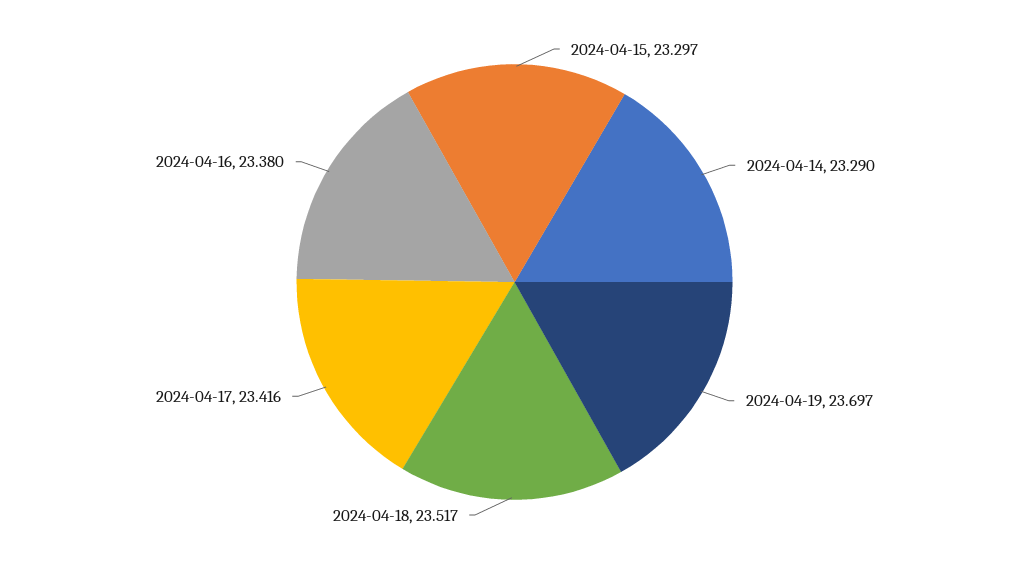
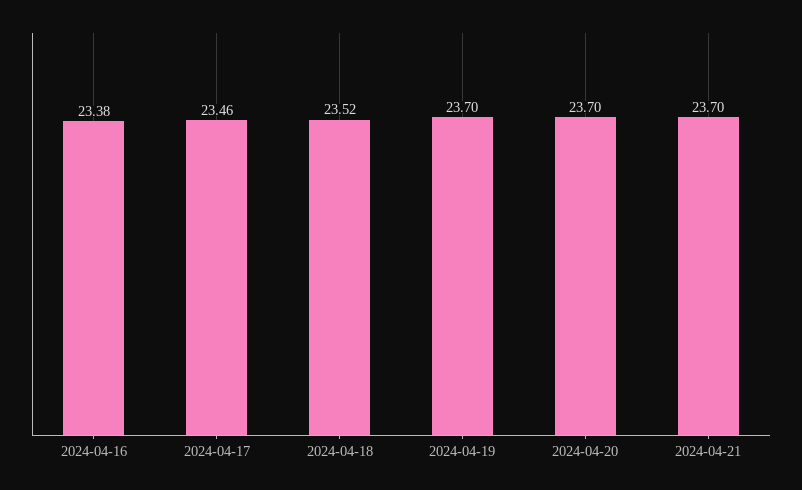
2024-04-15: 23.297 -> none
2024-04-14: 23.29 -> none
2024-04-17: 23.416 -> 23.46
2024-04-20: none -> 23.7
2024-04-21: none -> 23.7

